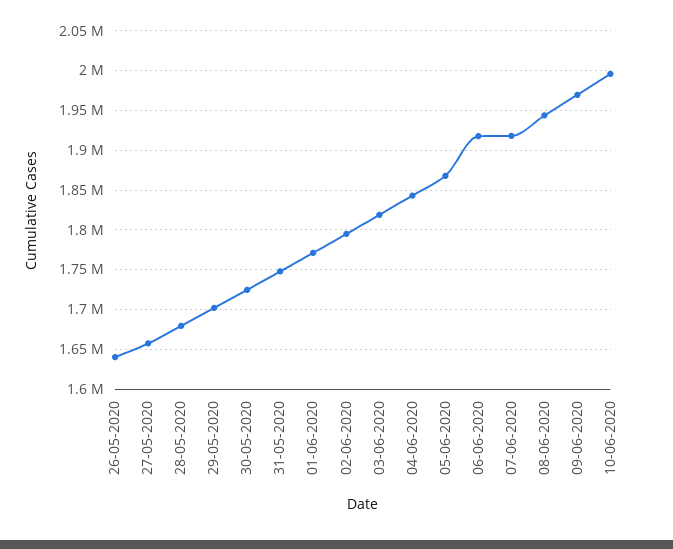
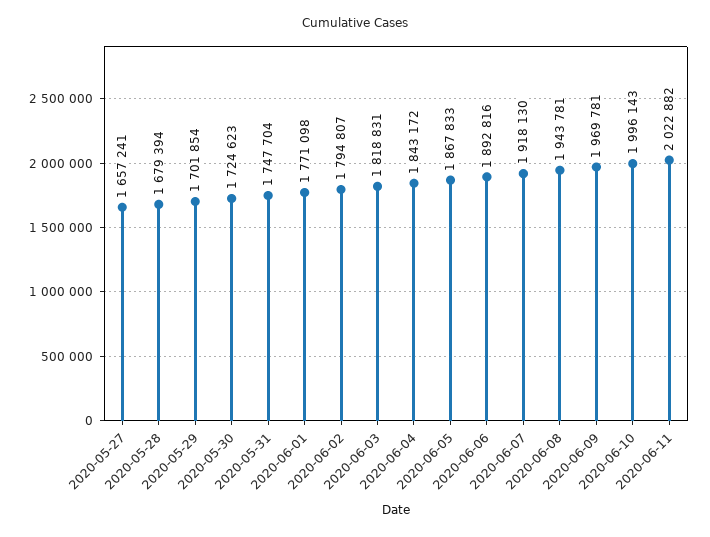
26-05-2020: 1640000 -> none
06-06-2020: 1920000 -> 1892816
2020-06-11: none -> 2022882

